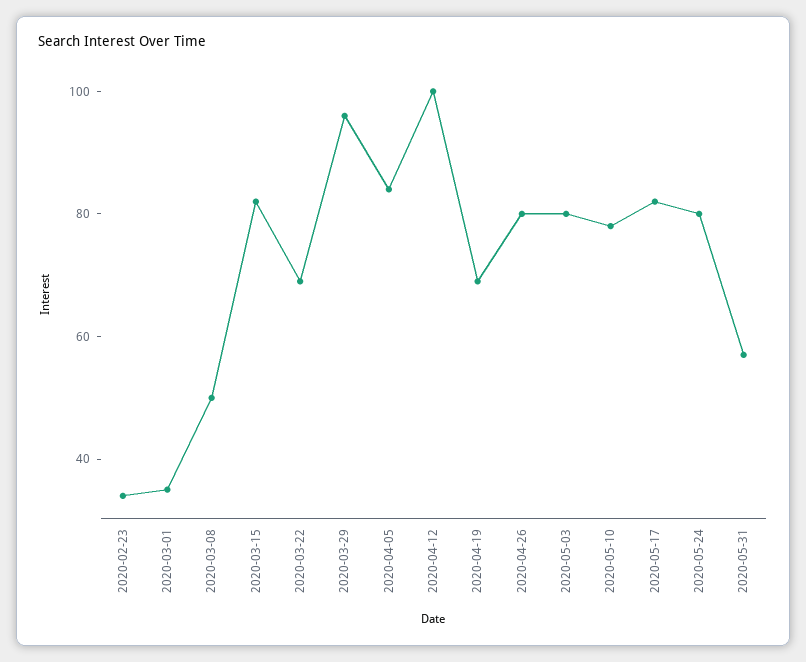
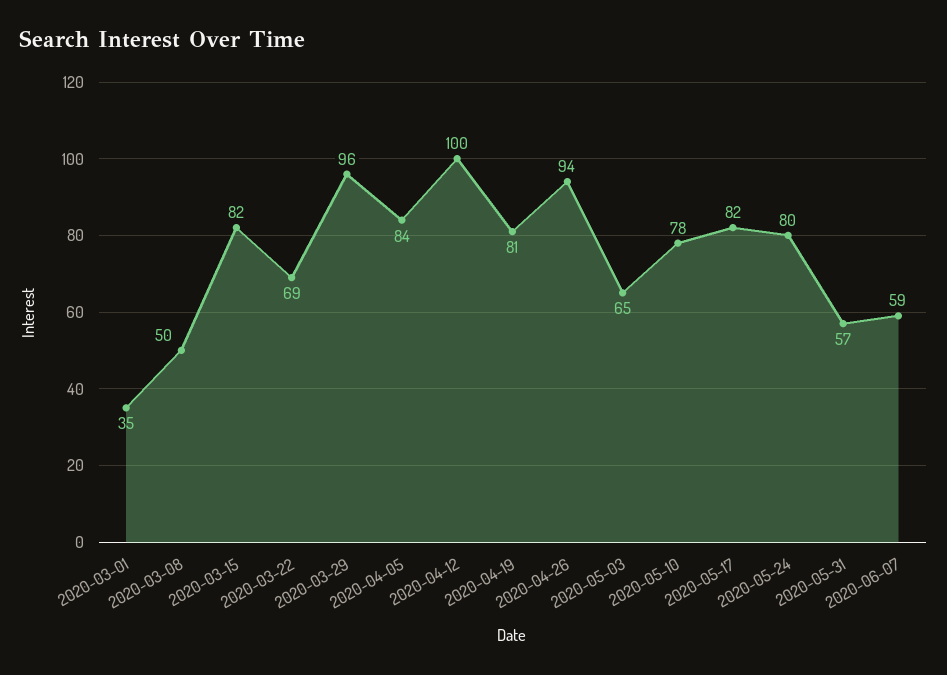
2020-02-23: 35 -> none
2020-04-19: 70 -> 81
2020-04-26: 80 -> 94
2020-05-03: 80 -> 65
2020-06-07: none -> 59

